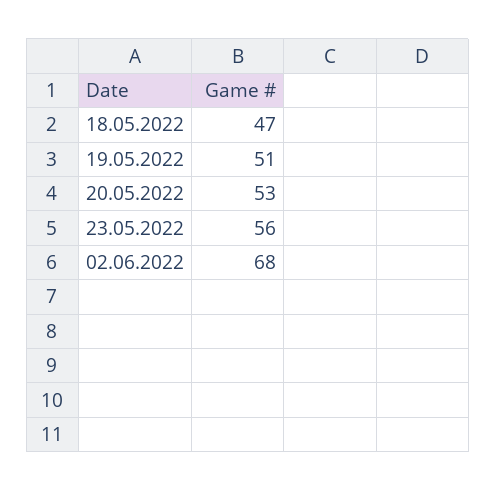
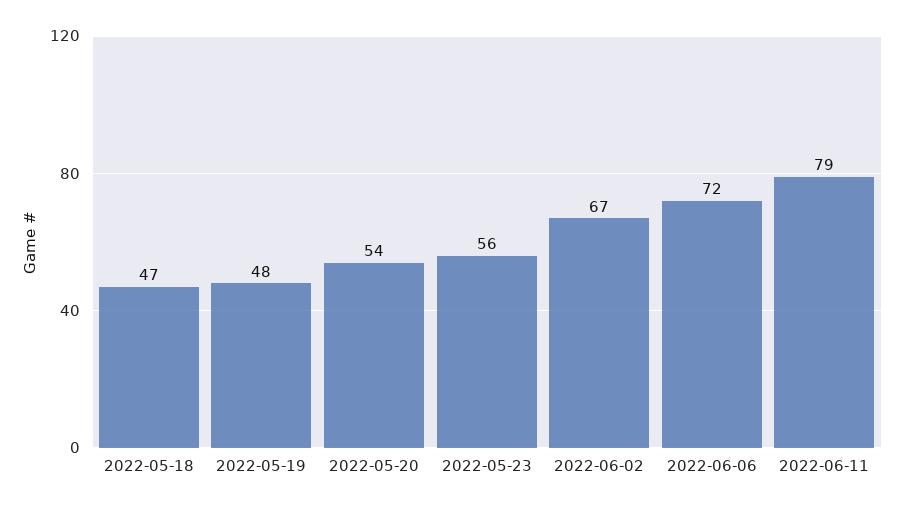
19.05.2022: 51 -> 48
20.05.2022: 53 -> 54
02.06.2022: 68 -> 67
2022-06-06: none -> 72
2022-06-11: none -> 79

